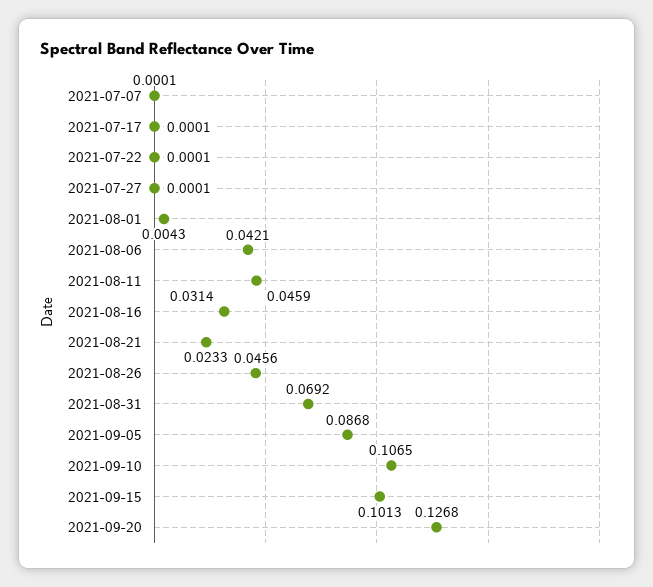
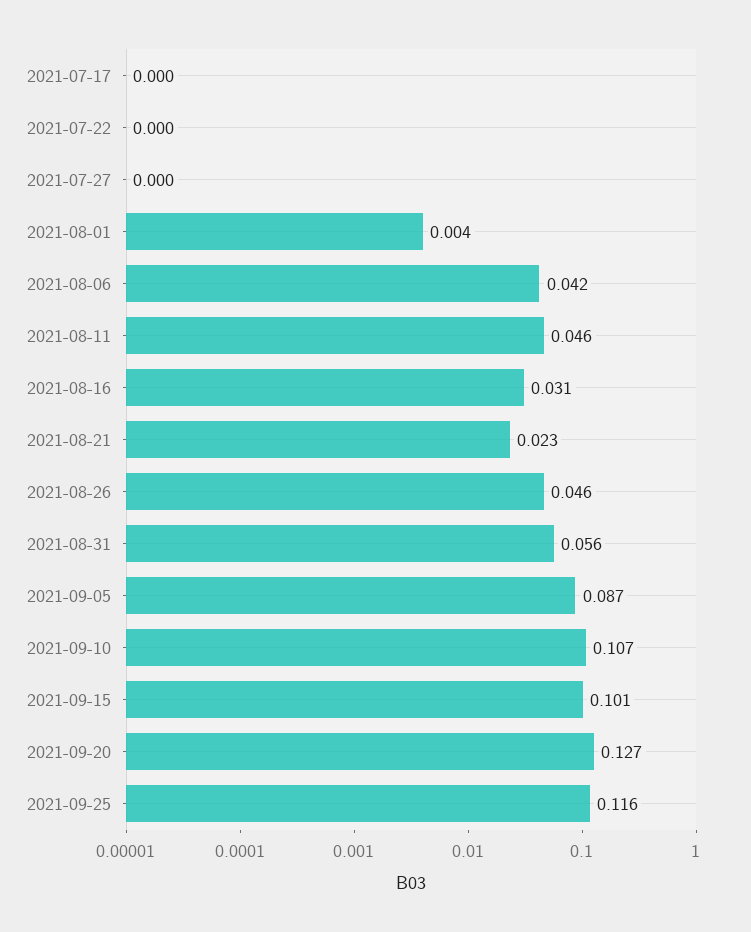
2021-07-07: 0.0001 -> none
2021-08-31: 0.0692 -> 0.056
2021-09-25: none -> 0.116

